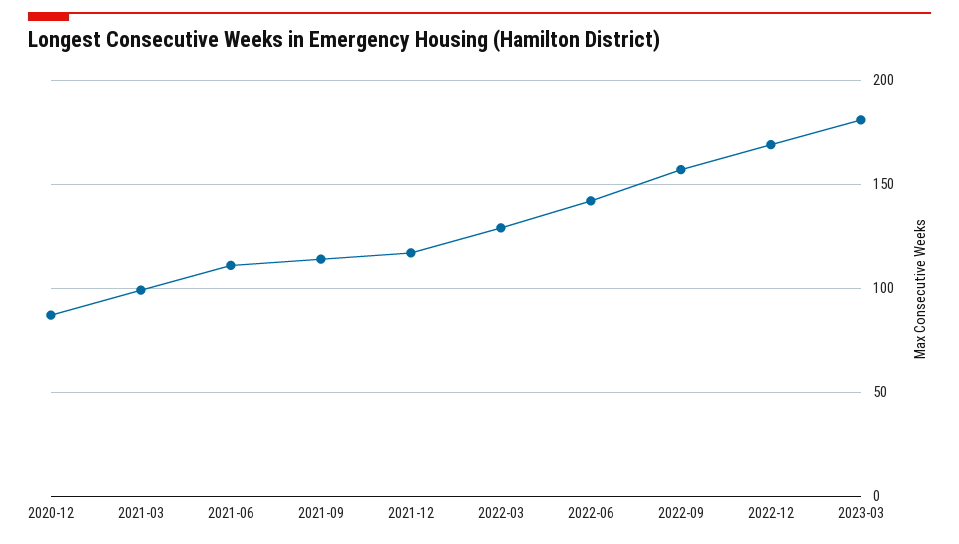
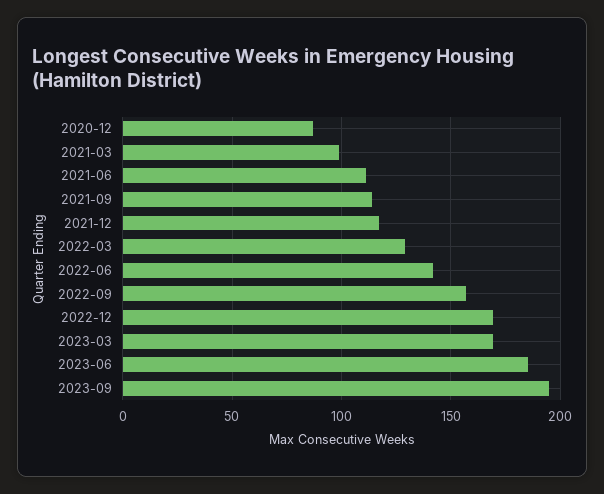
2023-03: 180 -> 170
2023-06: none -> 185
2023-09: none -> 195

